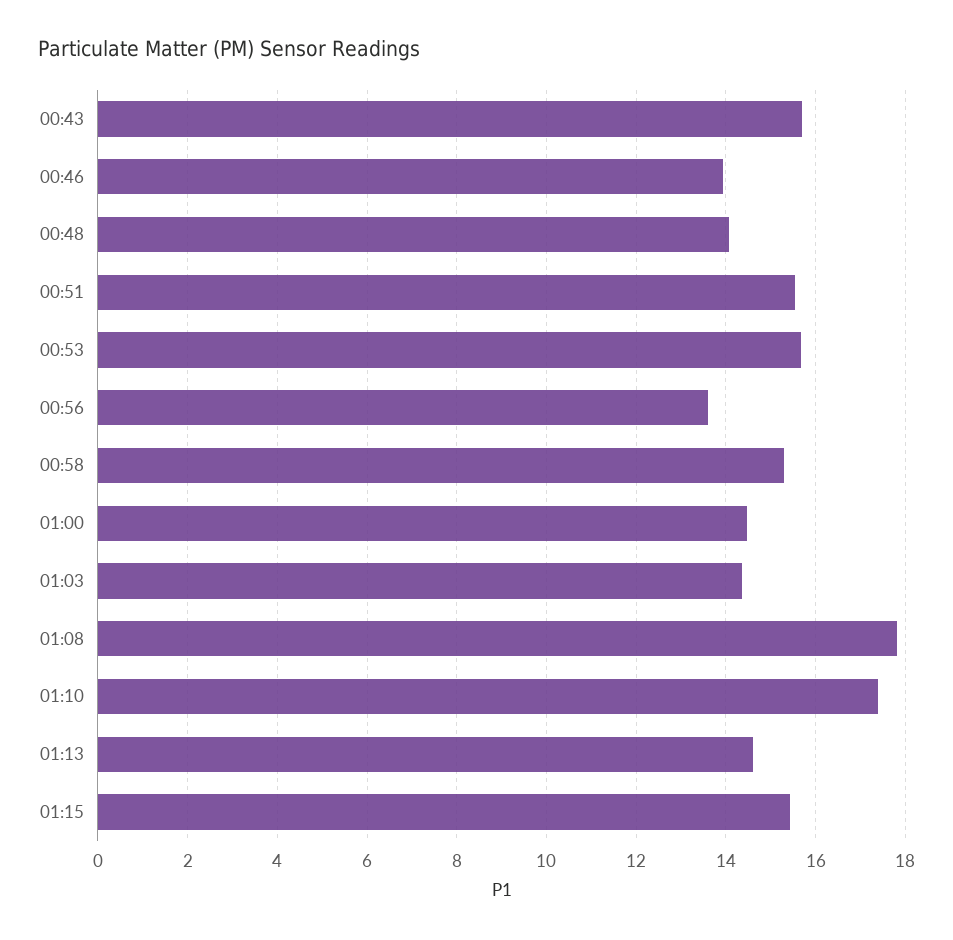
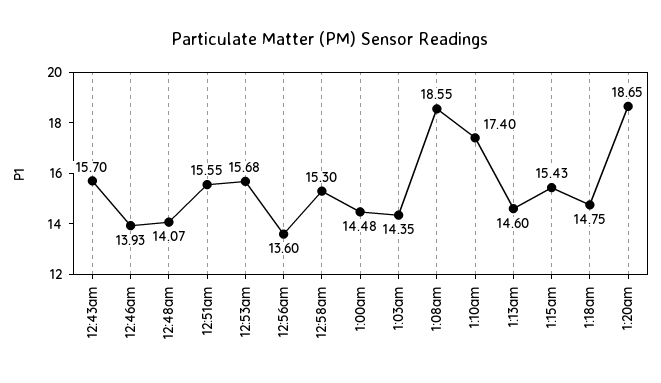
01:08: 17.8 -> 18.55
1:18am: none -> 14.75
1:20am: none -> 18.65

